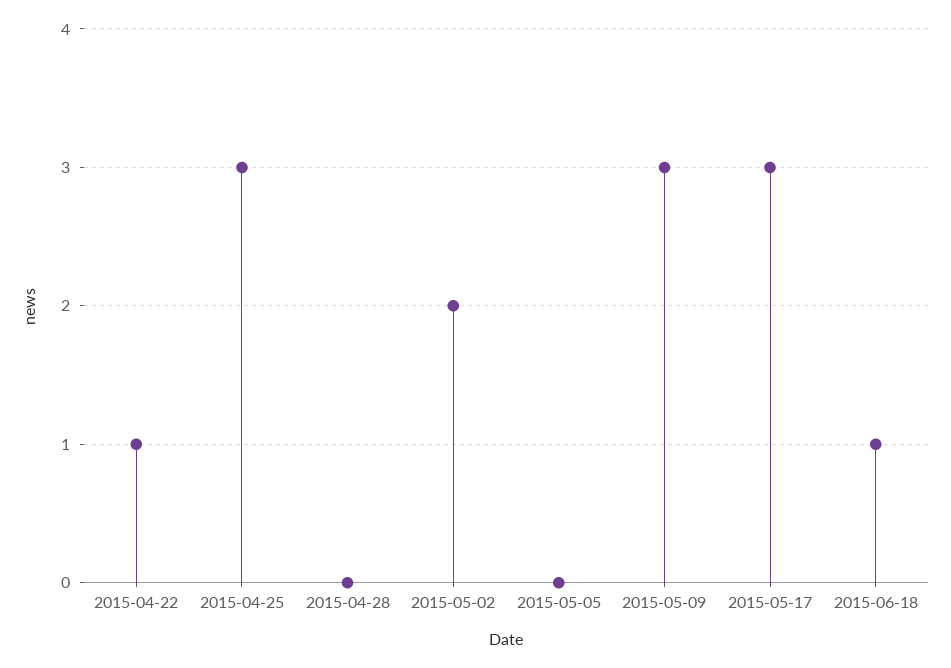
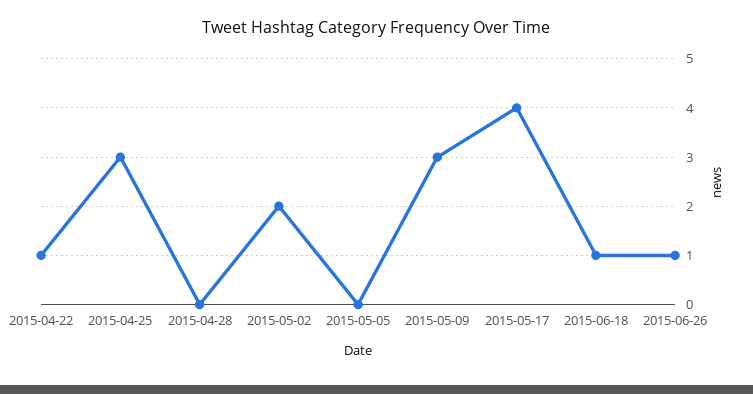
2015-05-17: 3 -> 4
2015-06-26: none -> 1

